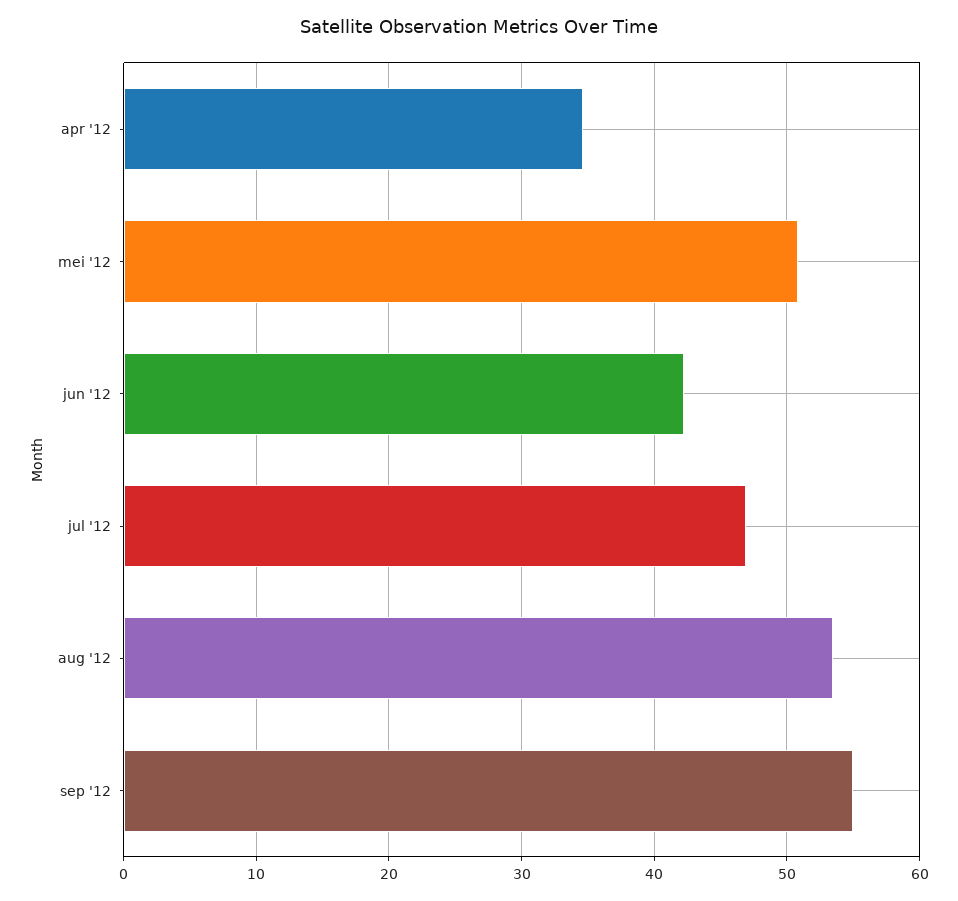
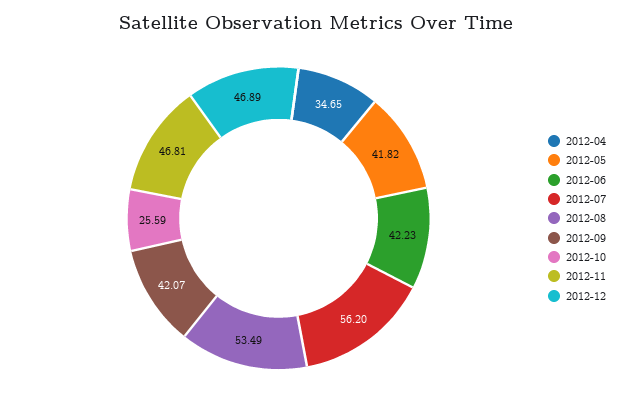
mei '12: 51 -> 41.82
jul '12: 47 -> 56.2
sep '12: 55 -> 42.07
2012-10: none -> 25.59
2012-11: none -> 46.81
2012-12: none -> 46.89

